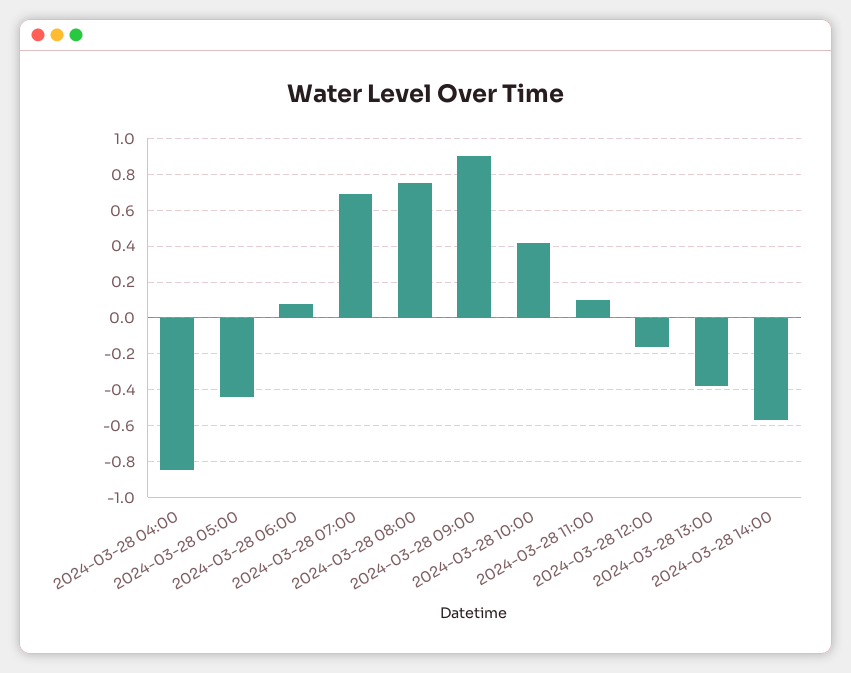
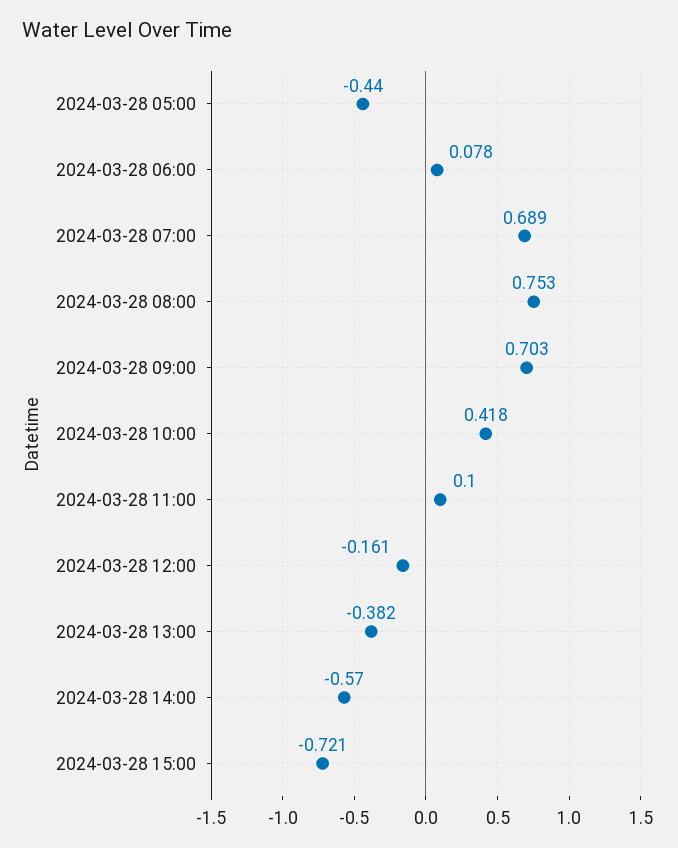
2024-03-28 04:00: -0.85 -> none
2024-03-28 09:00: 0.9 -> 0.703
2024-03-28 15:00: none -> -0.721

